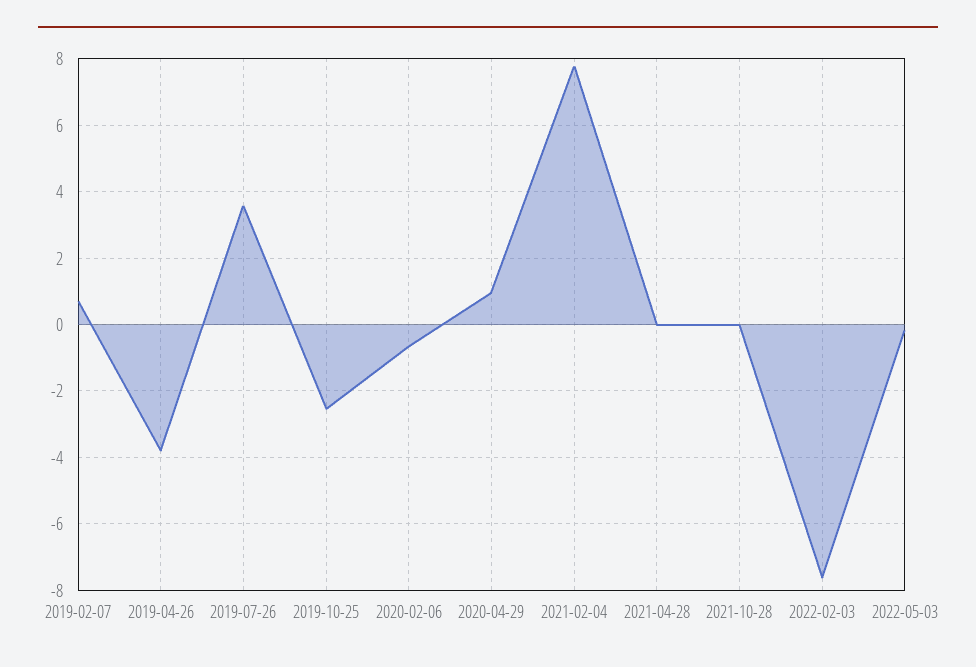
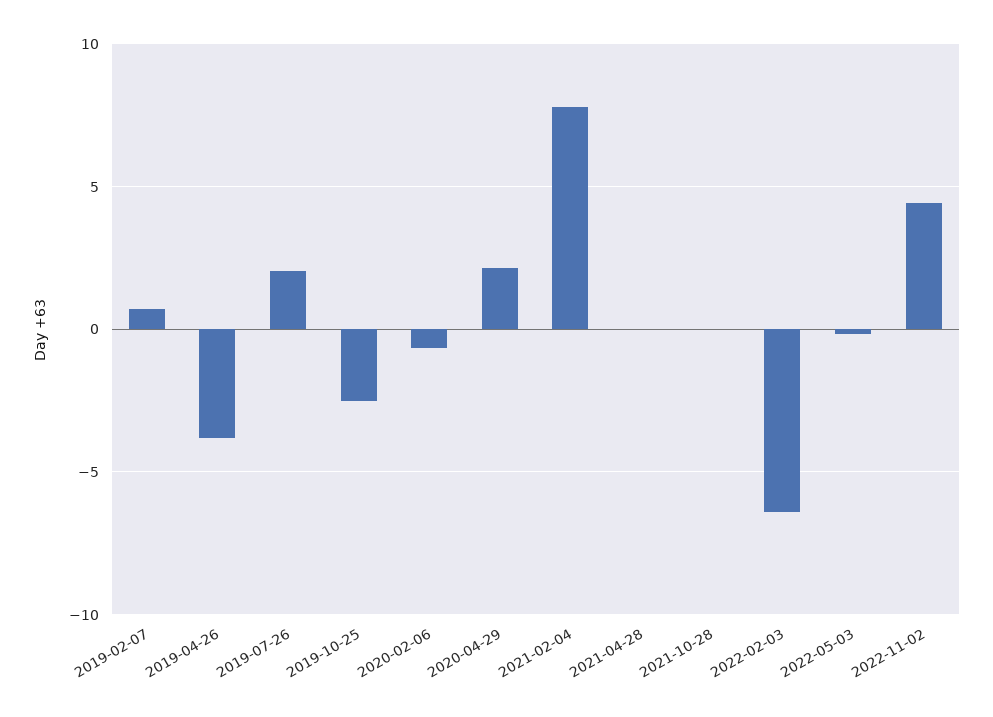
2019-07-26: 3.6 -> 2
2020-04-29: 1 -> 2
2022-02-03: -7.6 -> -6.5
2022-11-02: none -> 4.5

